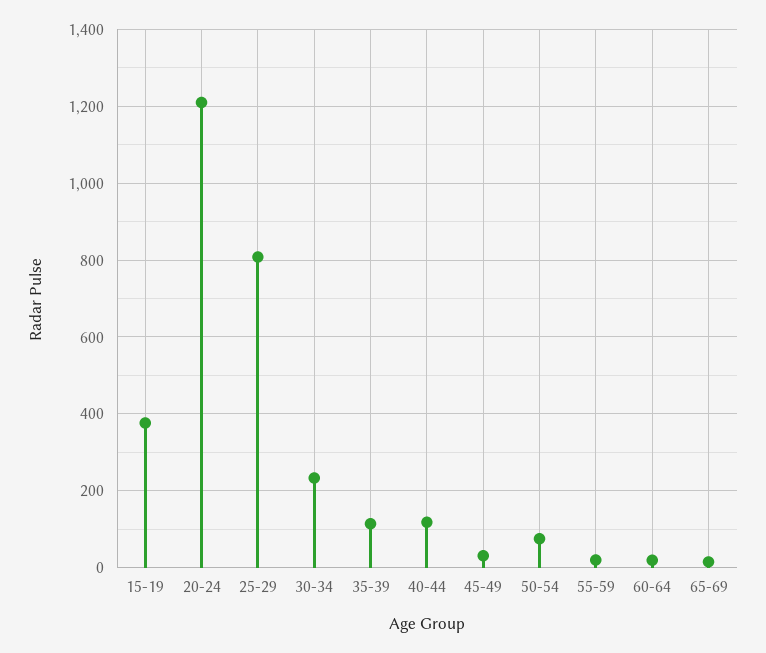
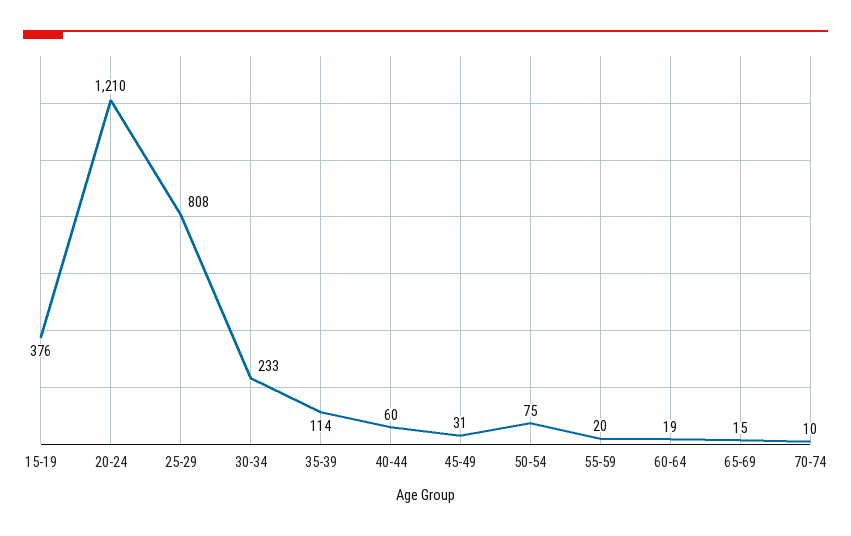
40-44: 120 -> 60
70-74: none -> 10

